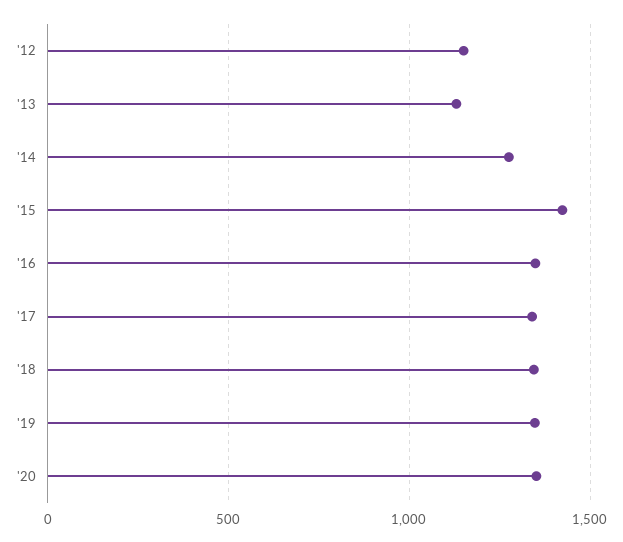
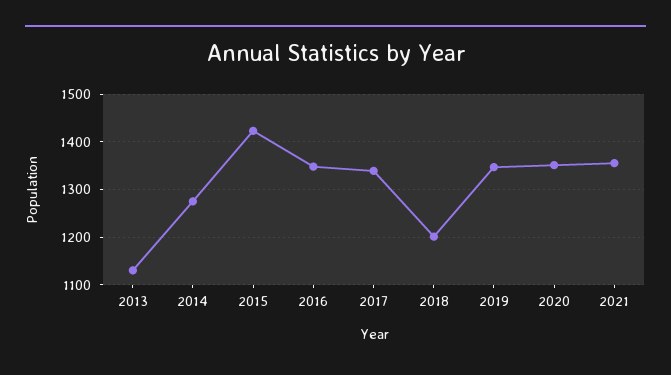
'12: 1150 -> none
'18: 1350 -> 1200
2021: none -> 1360

